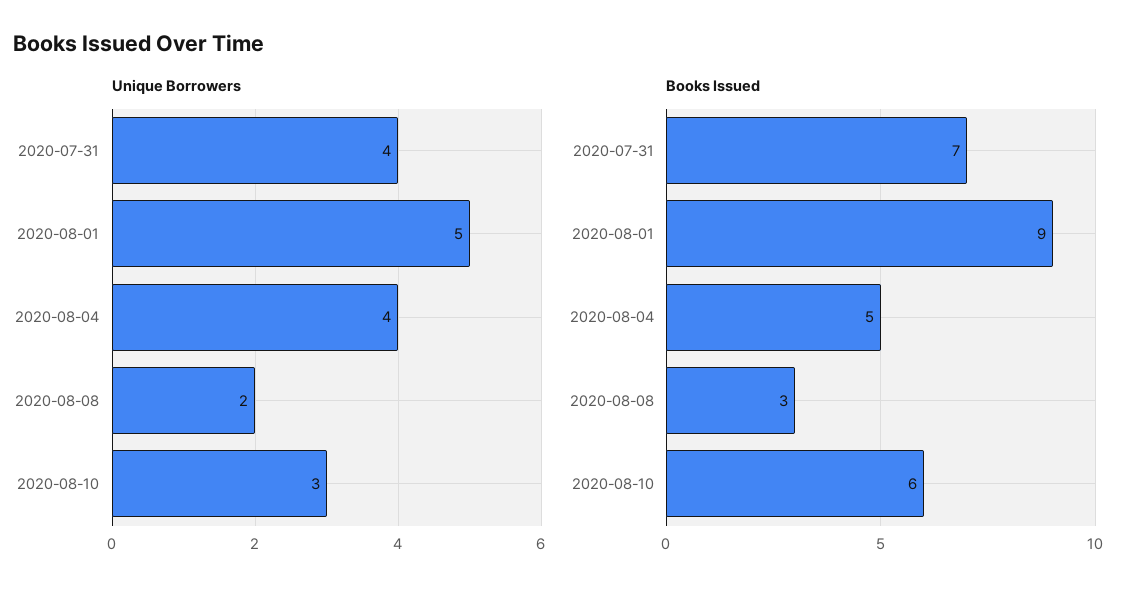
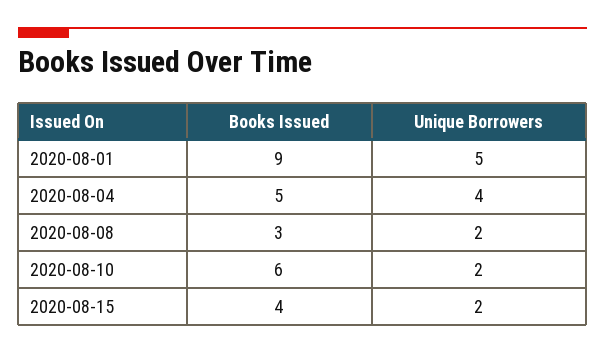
Unique Borrowers, 2020-07-31: 4 -> none
Unique Borrowers, 2020-08-10: 3 -> 2
Books Issued, 2020-07-31: 7 -> none
Books Issued, 2020-08-15: none -> 4
Unique Borrowers, 2020-08-15: none -> 2

